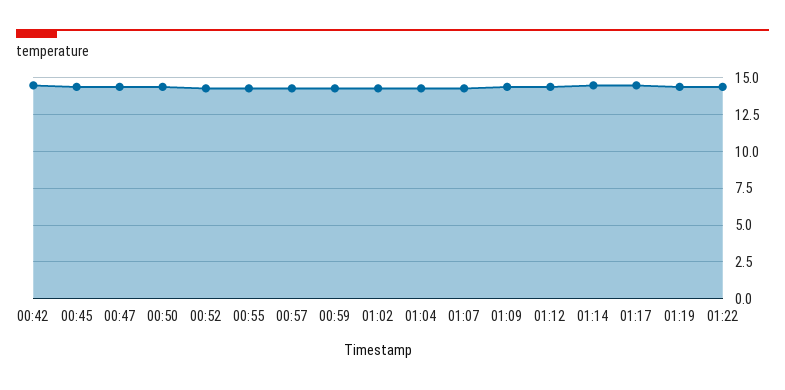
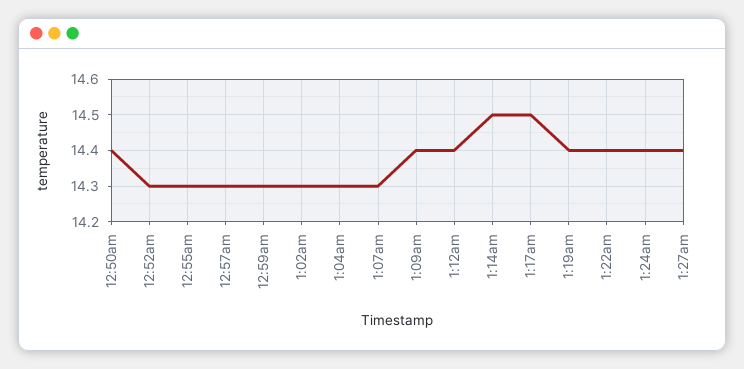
00:42: 14.5 -> none
00:45: 14.5 -> none
00:47: 14.5 -> none
1:24am: none -> 14.4
1:27am: none -> 14.4

